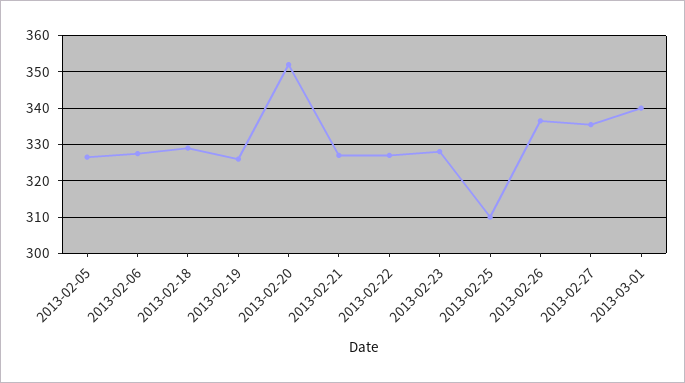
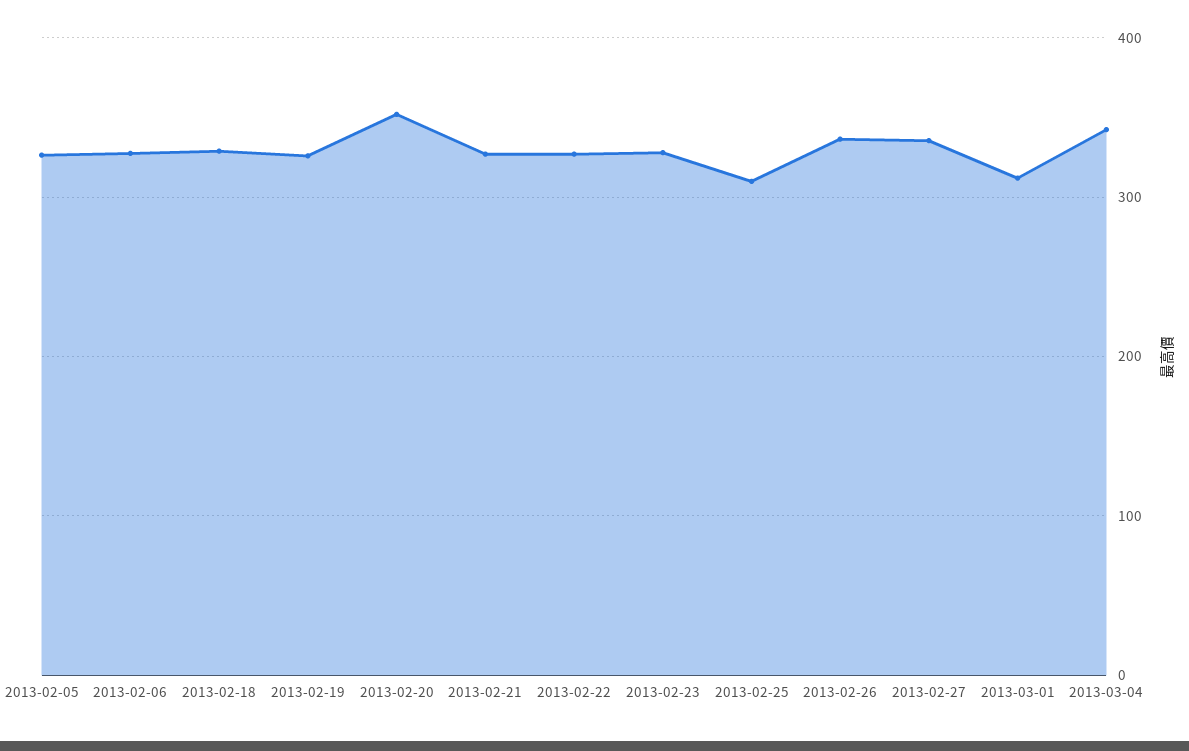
2013-03-01: 340 -> 310
2013-03-04: none -> 340

